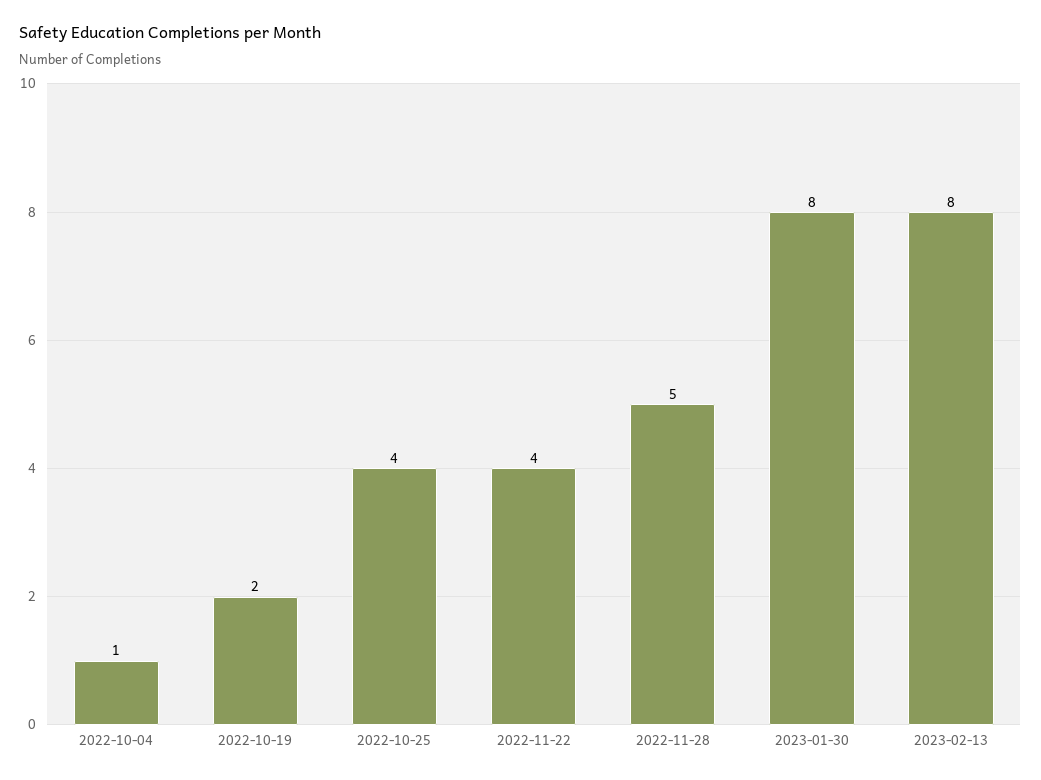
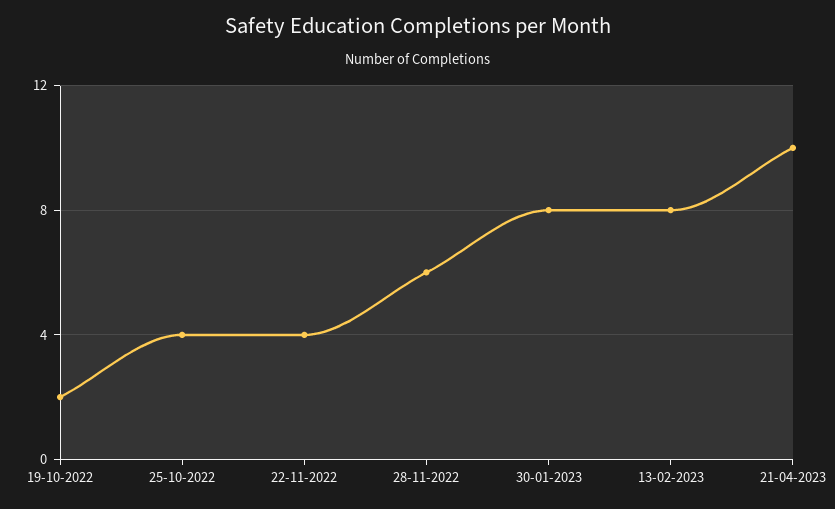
2022-10-04: 1 -> none
2022-11-28: 5 -> 6
21-04-2023: none -> 10

